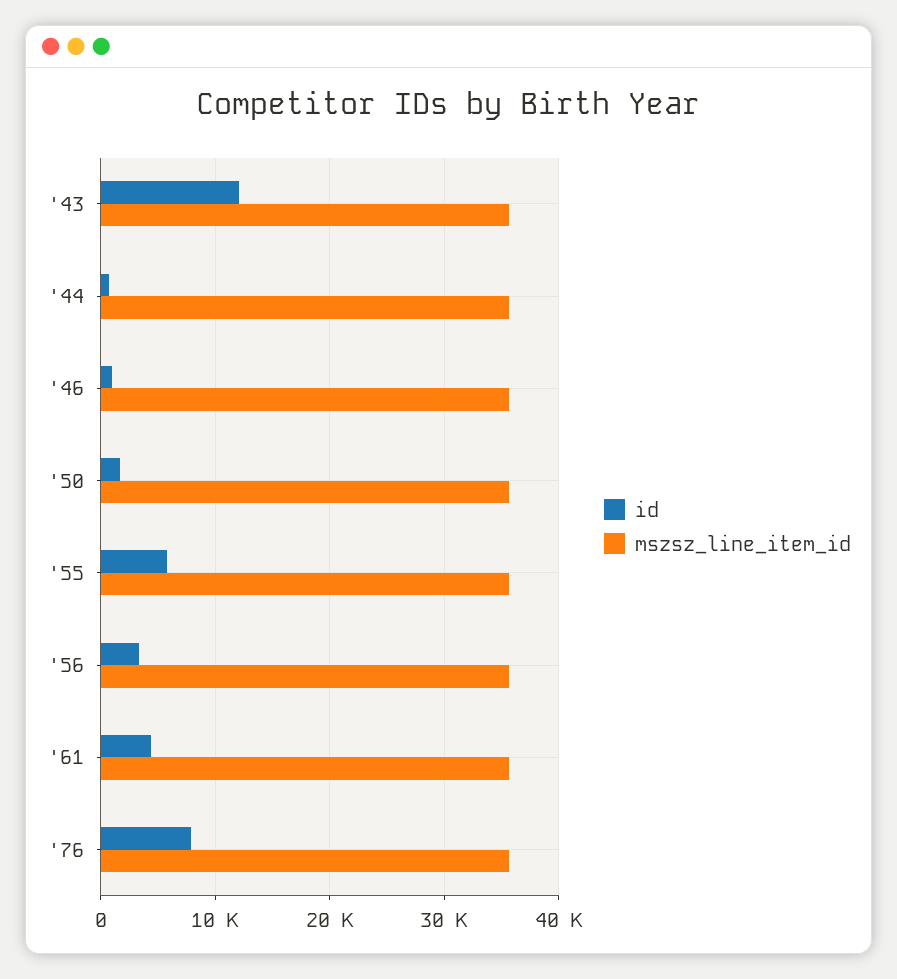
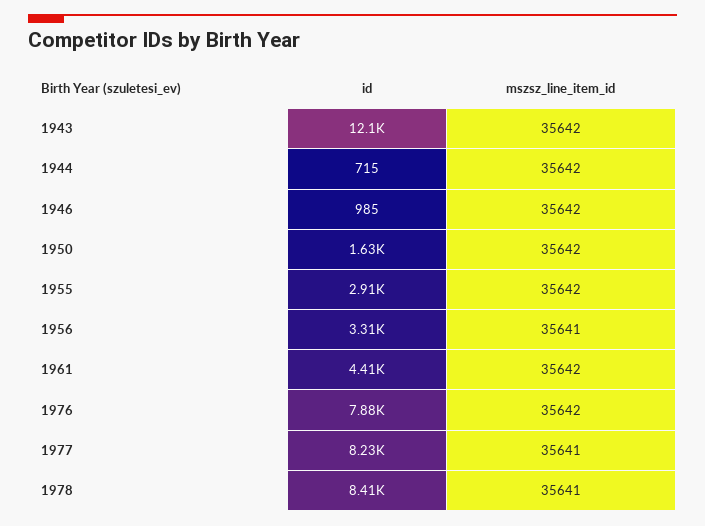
id, '55: 6000 -> 2910
id, 1977: none -> 8230
mszsz_line_item_id, 1977: none -> 35641
id, 1978: none -> 8410
mszsz_line_item_id, 1978: none -> 35641

